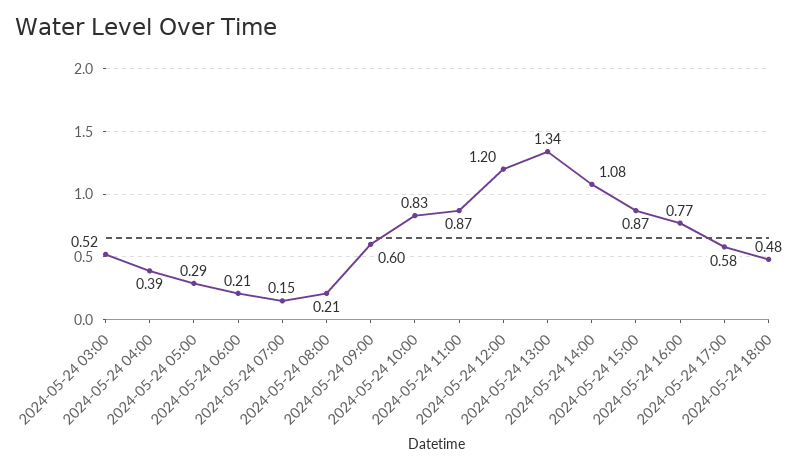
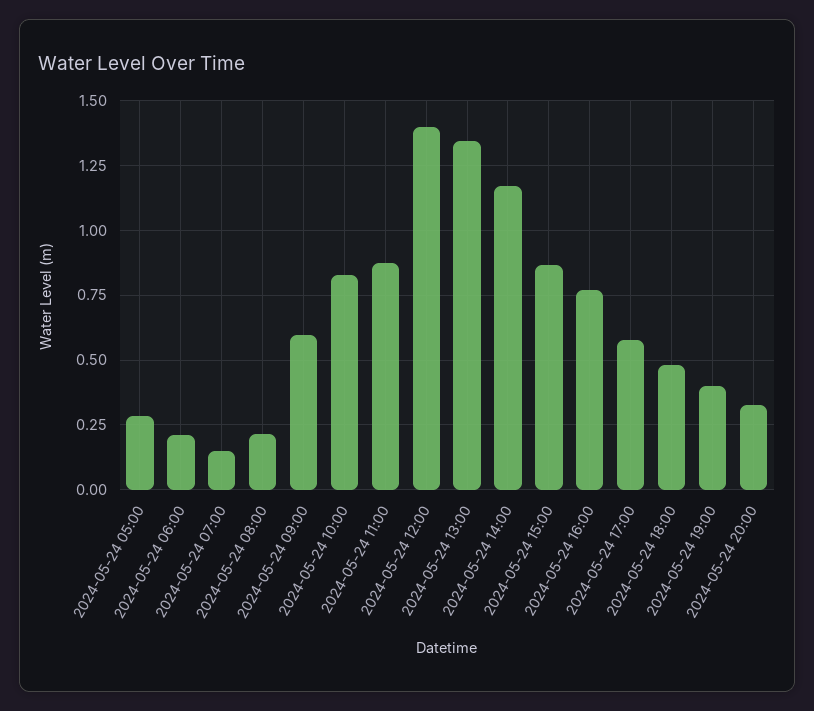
2024-05-24 03:00: 0.52 -> none
2024-05-24 04:00: 0.39 -> none
2024-05-24 12:00: 1.2 -> 1.4
2024-05-24 14:00: 1.08 -> 1.175
2024-05-24 19:00: none -> 0.4
2024-05-24 20:00: none -> 0.325

